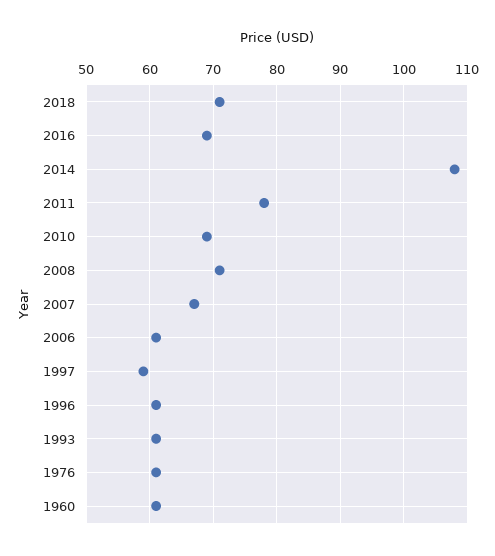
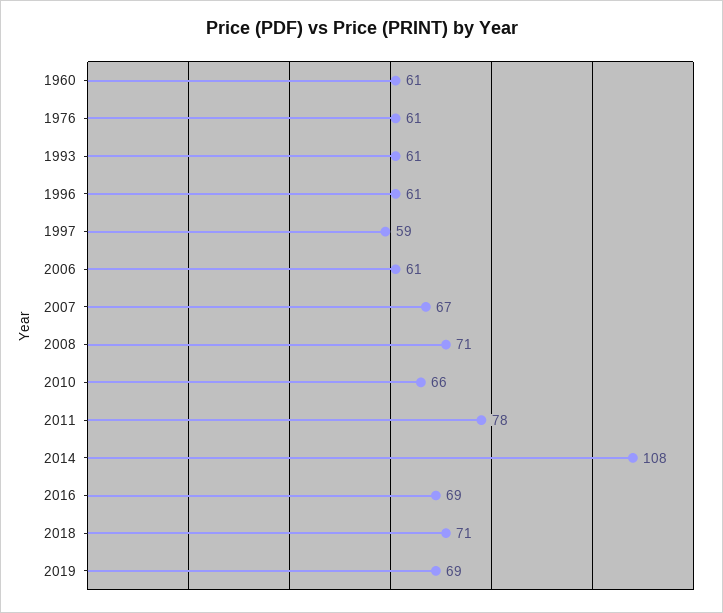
2010: 69 -> 66
2019: none -> 69

